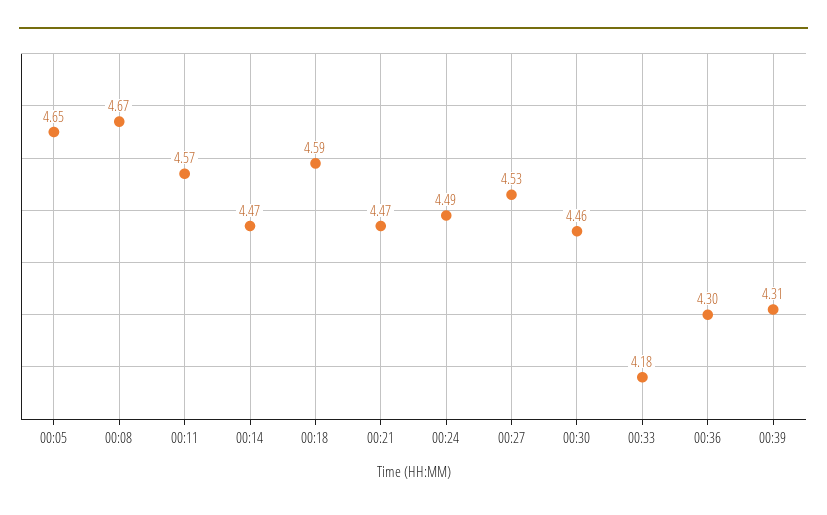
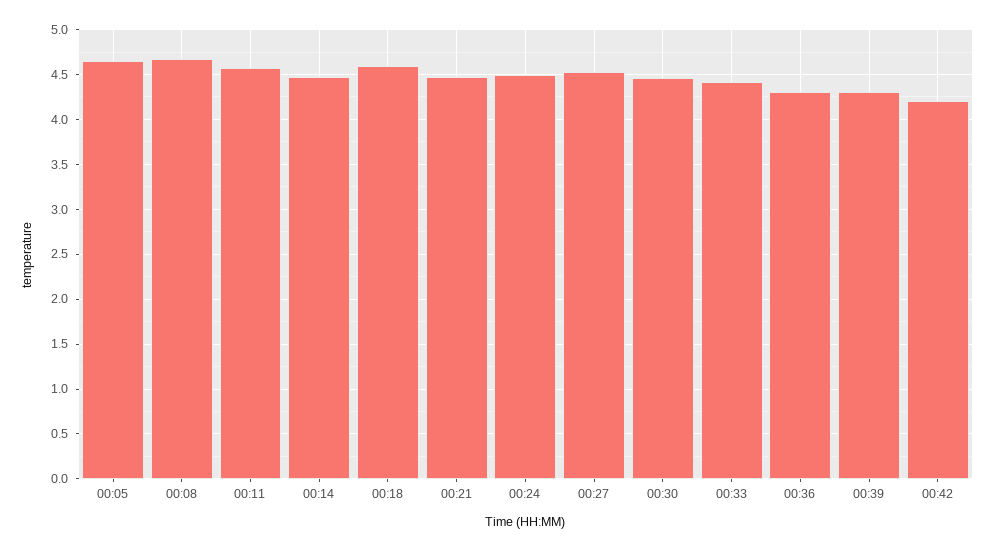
00:33: 4.18 -> 4.4
00:42: none -> 4.2

